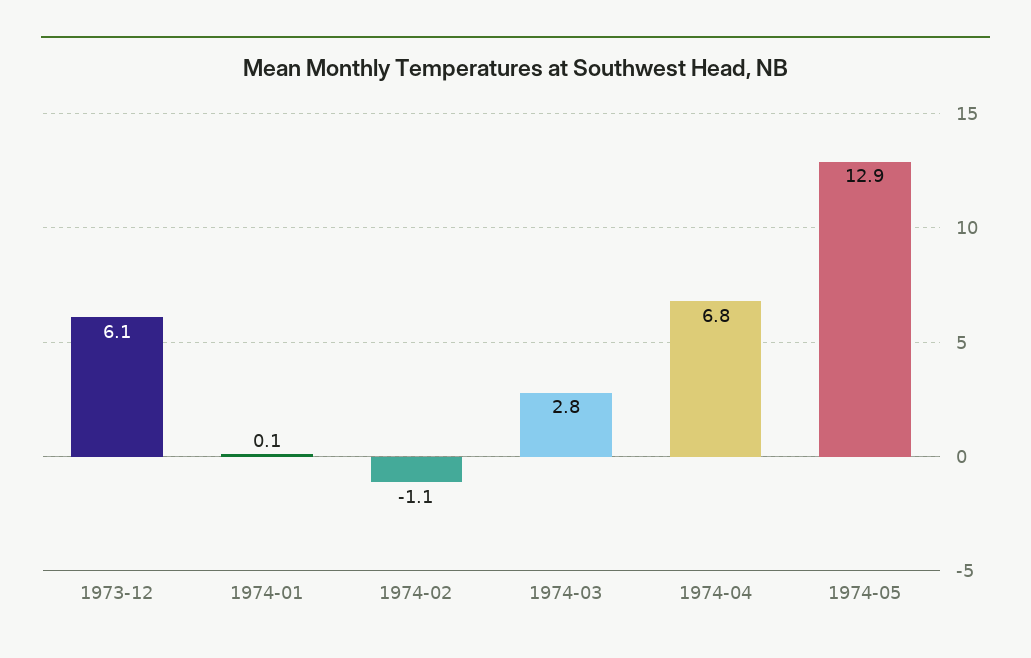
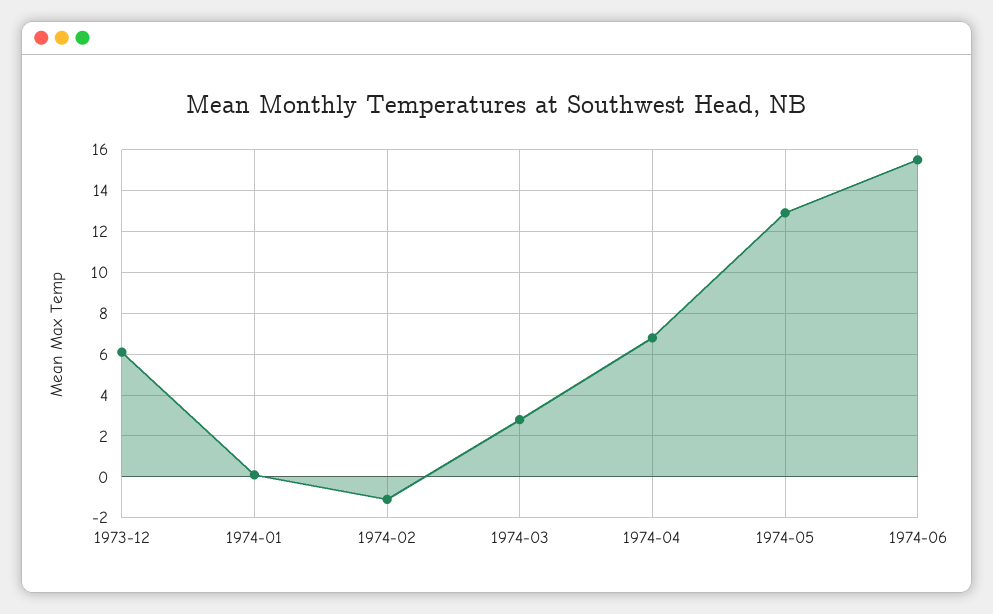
1974-06: none -> 15.5

